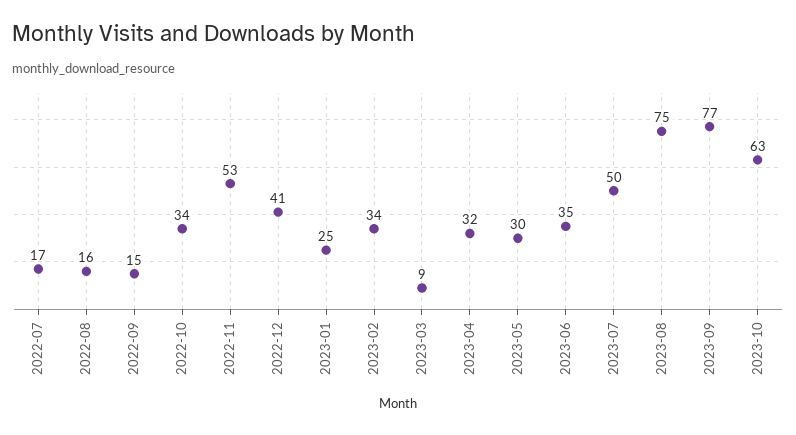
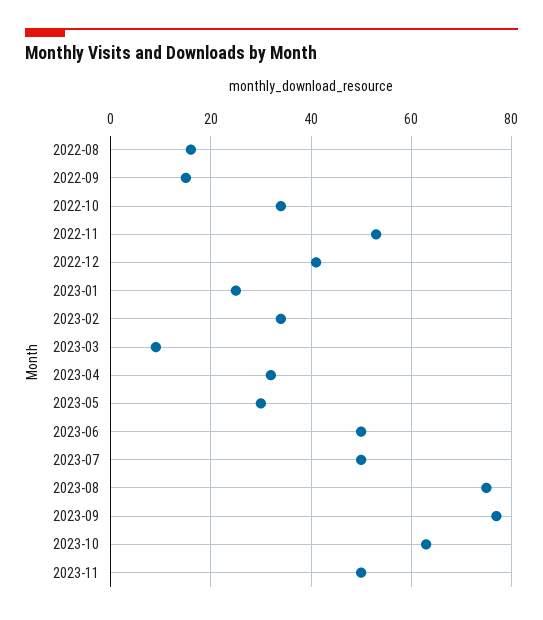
2022-07: 17 -> none
2023-06: 35 -> 50
2023-11: none -> 50

